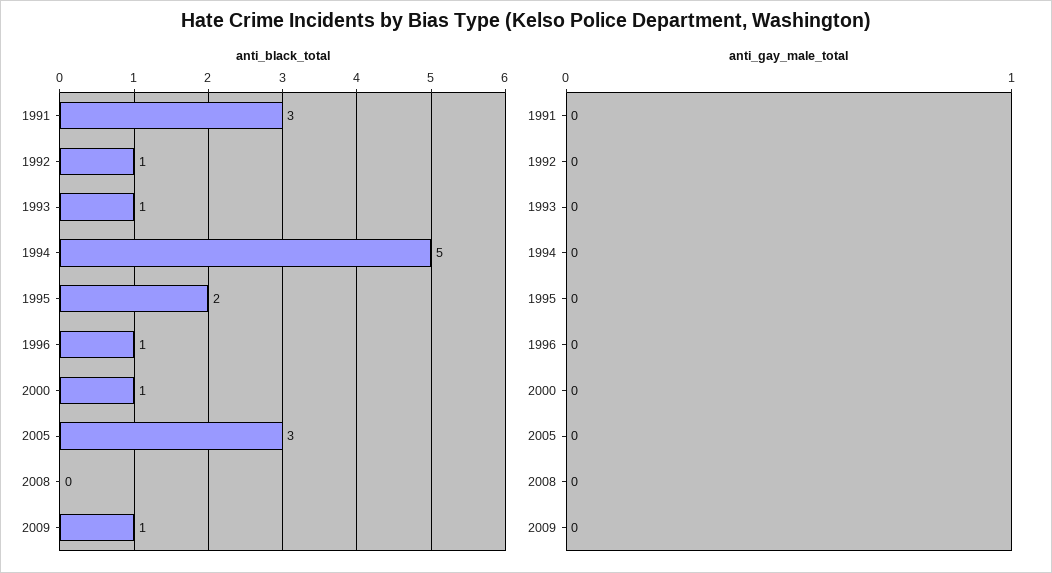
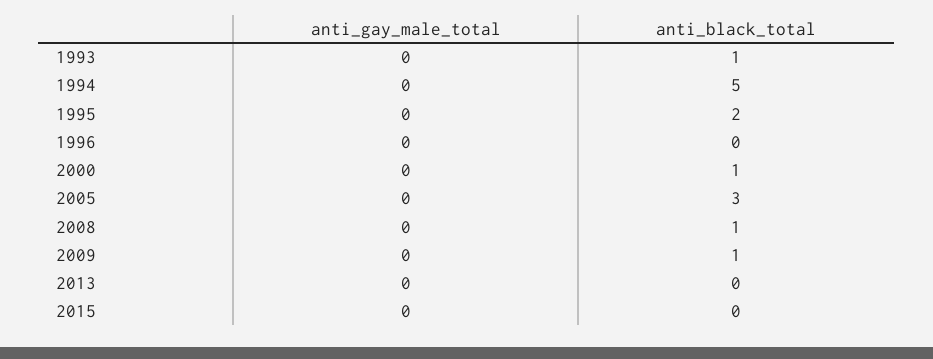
anti_black_total, 1991: 3 -> none
anti_black_total, 1992: 1 -> none
anti_black_total, 1996: 1 -> 0
anti_black_total, 2008: 0 -> 1
anti_gay_male_total, 1991: 0 -> none
anti_gay_male_total, 1992: 0 -> none
anti_gay_male_total, 2013: none -> 0
anti_black_total, 2013: none -> 0
anti_gay_male_total, 2015: none -> 0
anti_black_total, 2015: none -> 0

